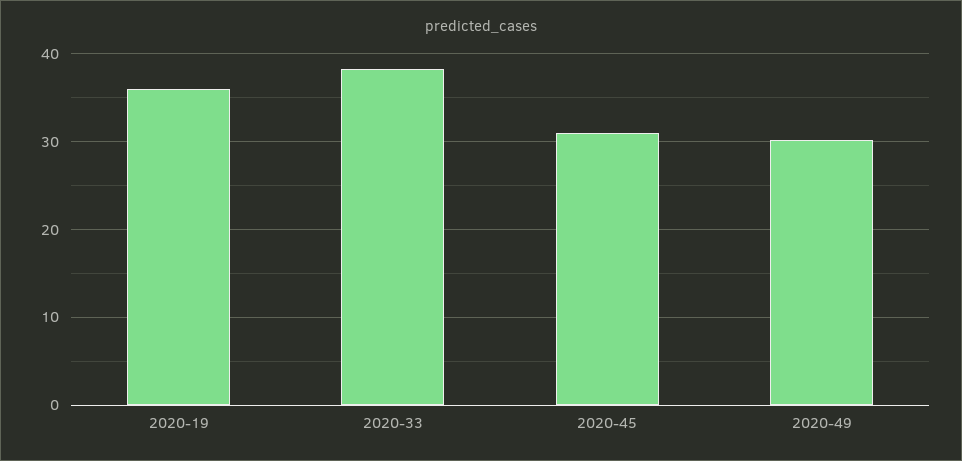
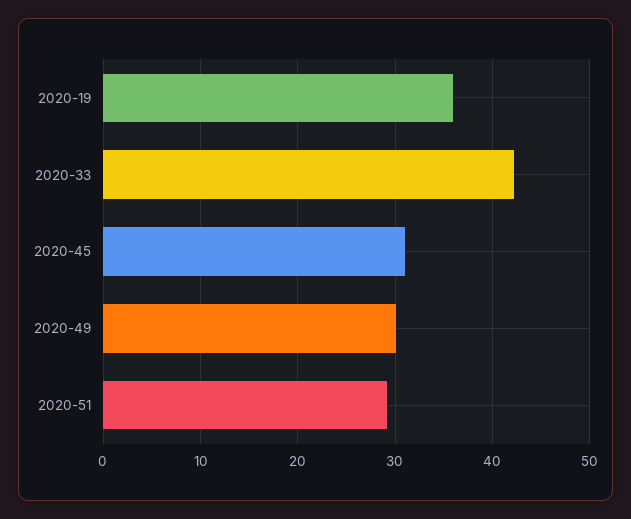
2020-33: 38 -> 42
2020-51: none -> 29

